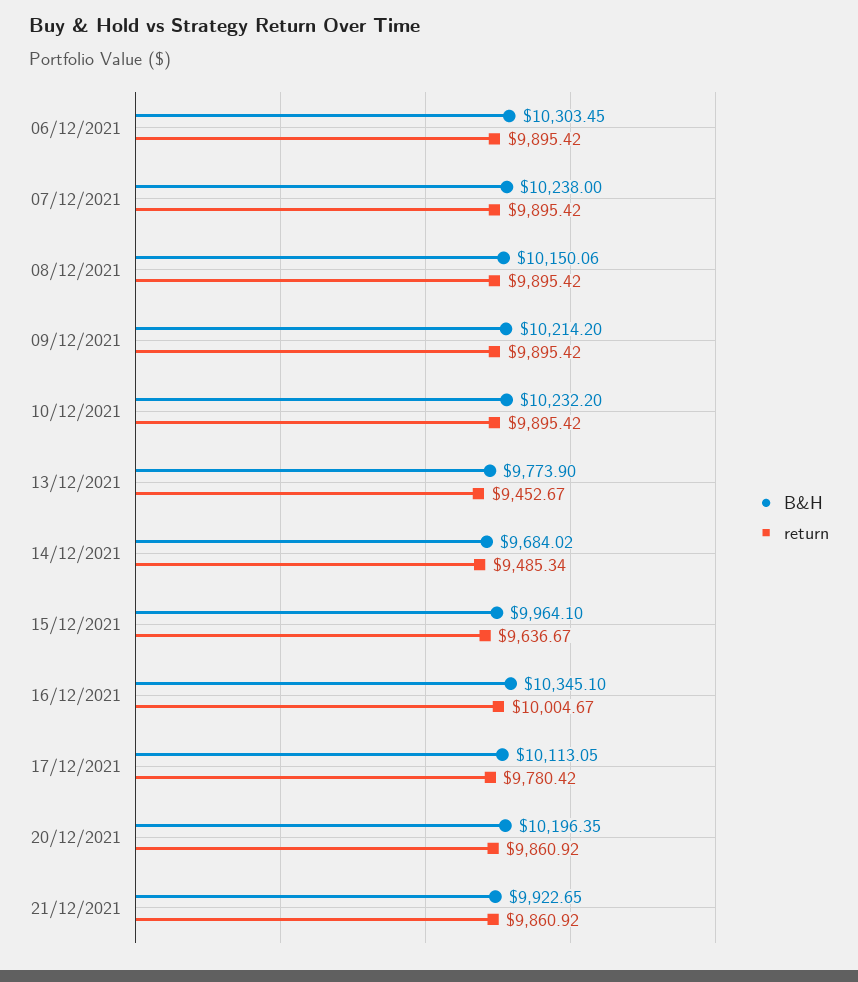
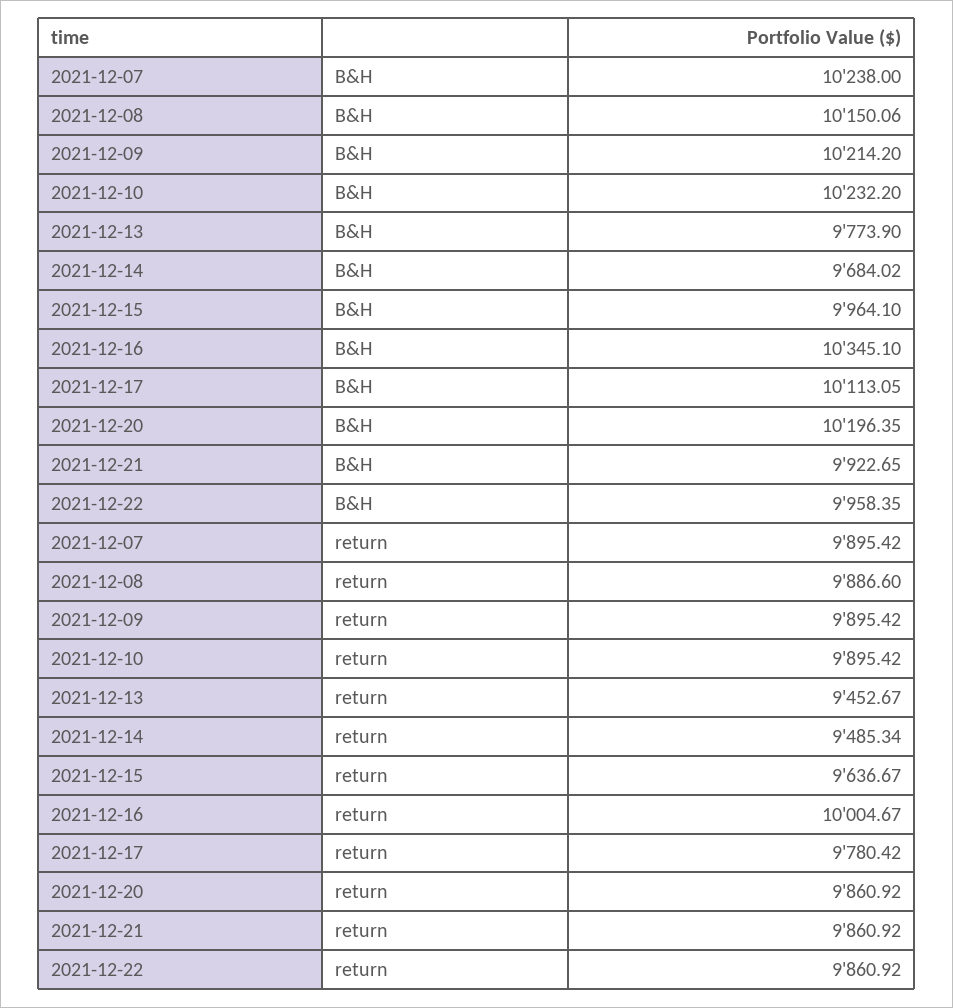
B&H, 06/12/2021: 10303.45 -> none
return, 06/12/2021: 9895.42 -> none
return, 08/12/2021: 9895.42 -> 9886.6
B&H, 2021-12-22: none -> 9958.35
return, 2021-12-22: none -> 9860.92

